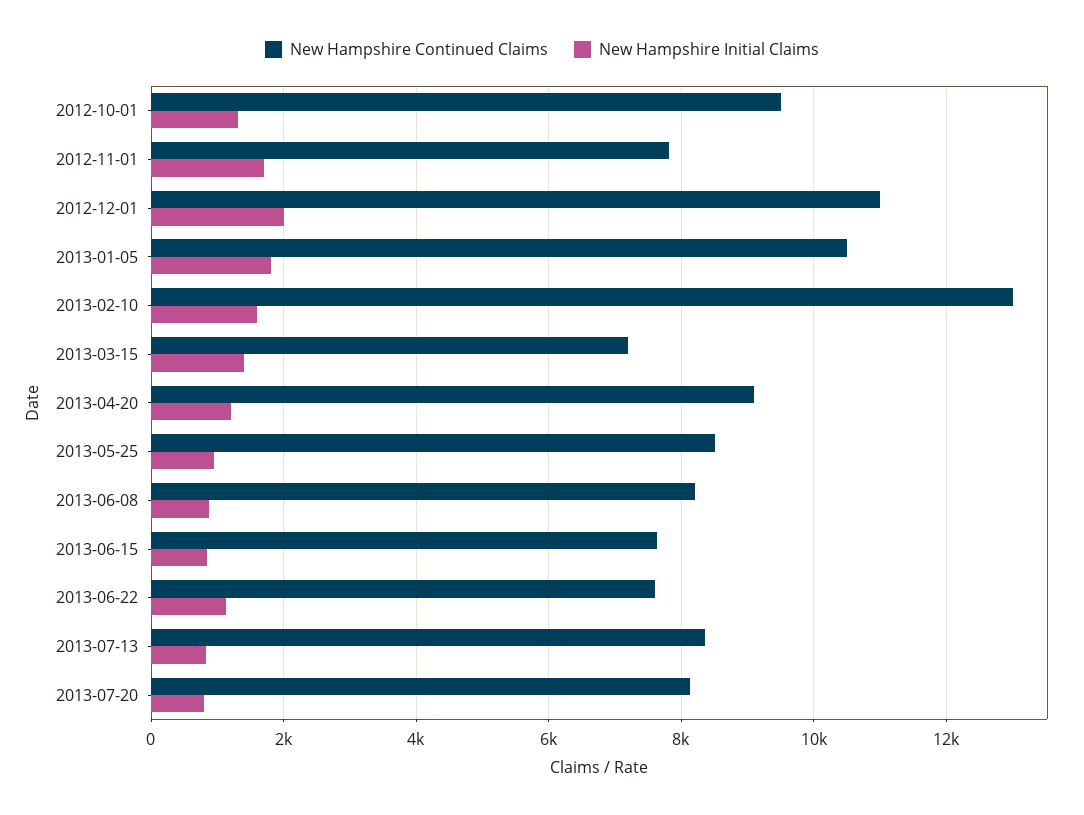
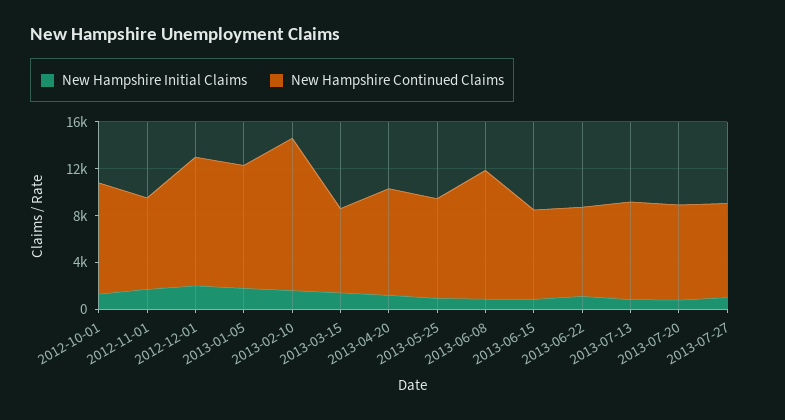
New Hampshire Continued Claims, 2013-06-08: 8200 -> 11000
New Hampshire Initial Claims, 2013-07-27: none -> 1000
New Hampshire Continued Claims, 2013-07-27: none -> 8000

